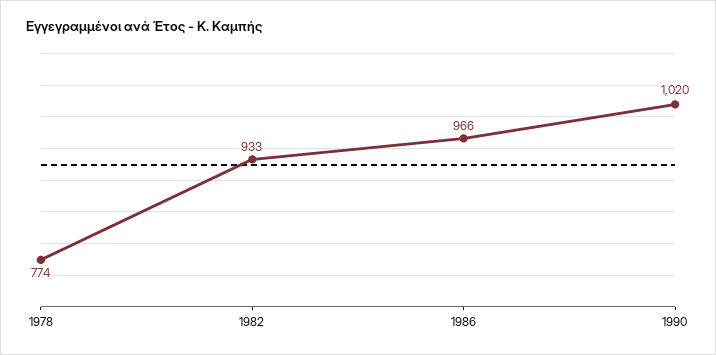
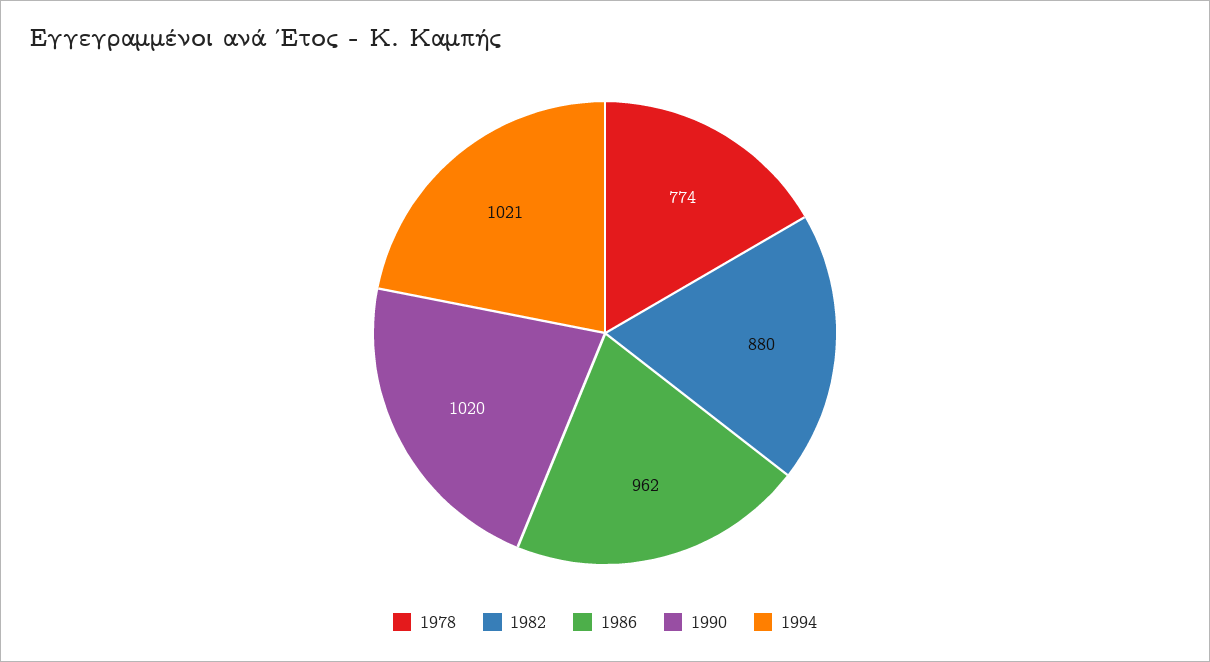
1982: 933 -> 880
1986: 966 -> 962
1994: none -> 1021

